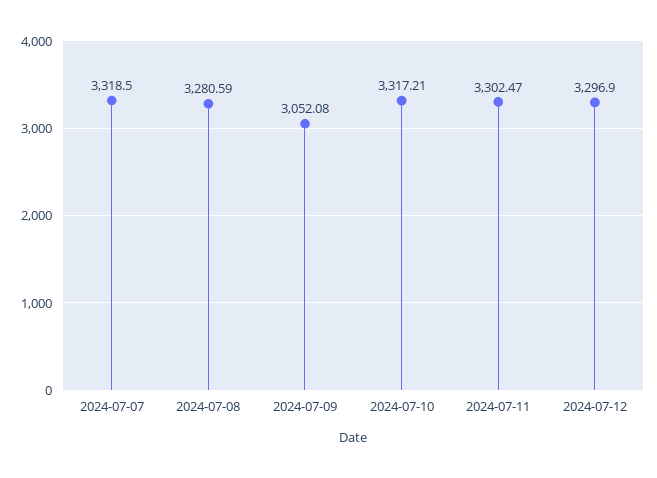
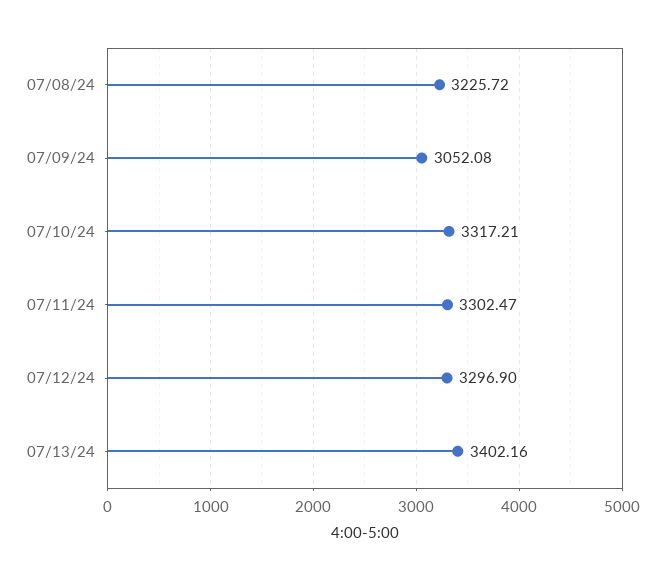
2024-07-07: 3318.5 -> none
2024-07-08: 3280.59 -> 3225.72
07/13/24: none -> 3402.16

